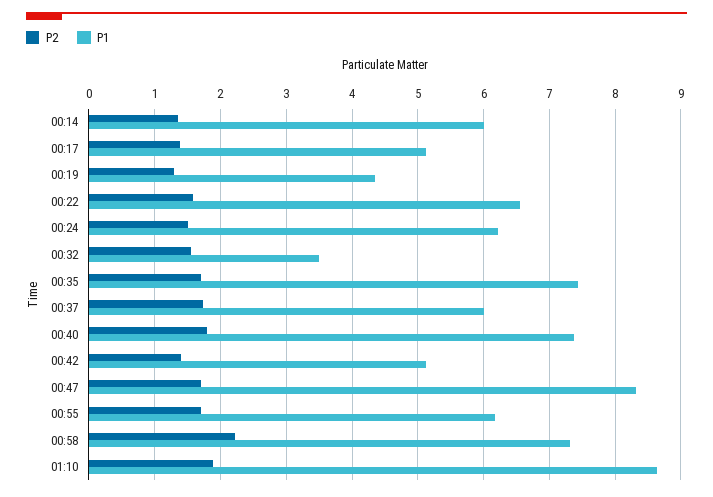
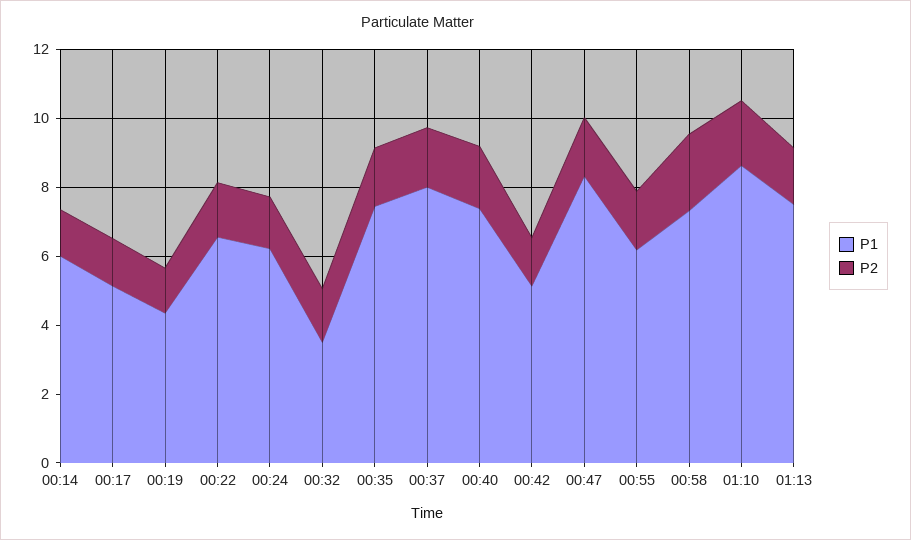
P1, 00:37: 6 -> 8
P1, 01:13: none -> 7.5
P2, 01:13: none -> 1.5

